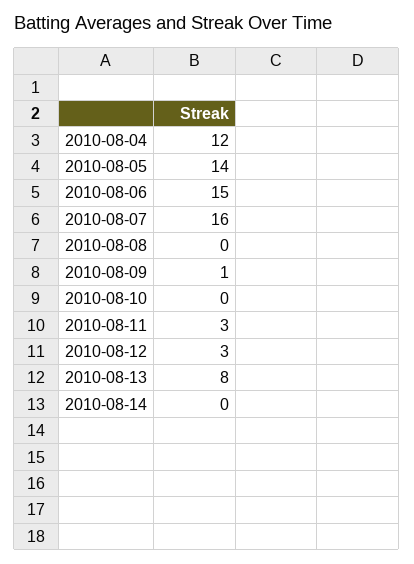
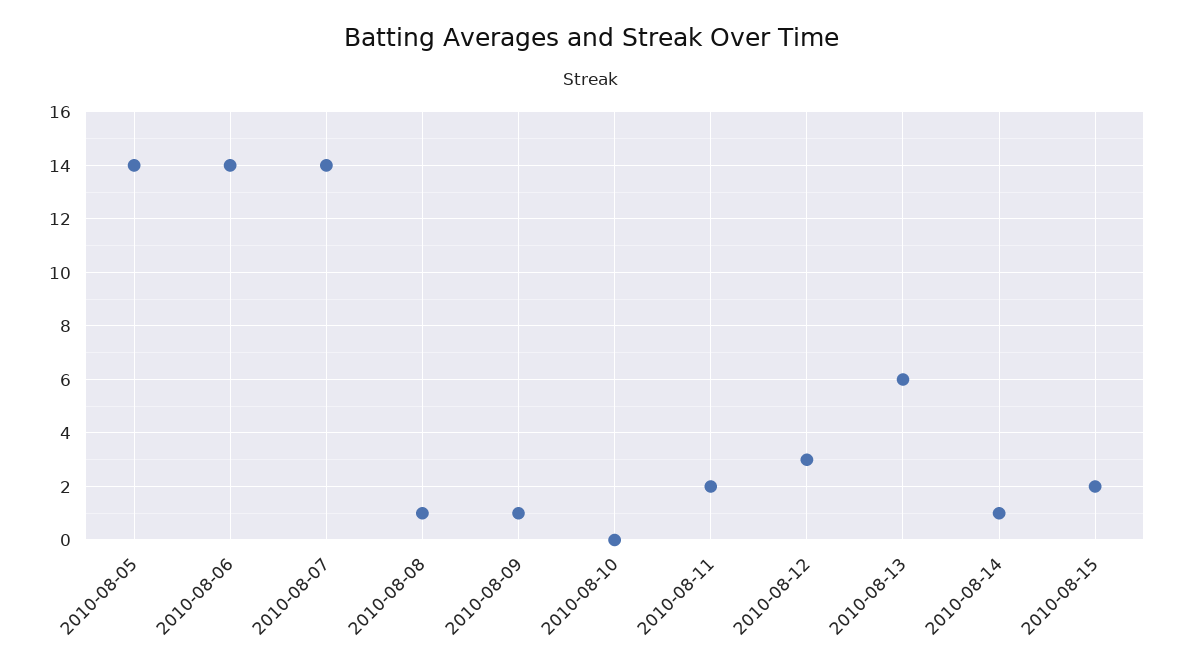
2010-08-04: 12 -> none
2010-08-06: 15 -> 14
2010-08-07: 16 -> 14
2010-08-08: 0 -> 1
2010-08-11: 3 -> 2
2010-08-13: 8 -> 6
2010-08-14: 0 -> 1
2010-08-15: none -> 2

